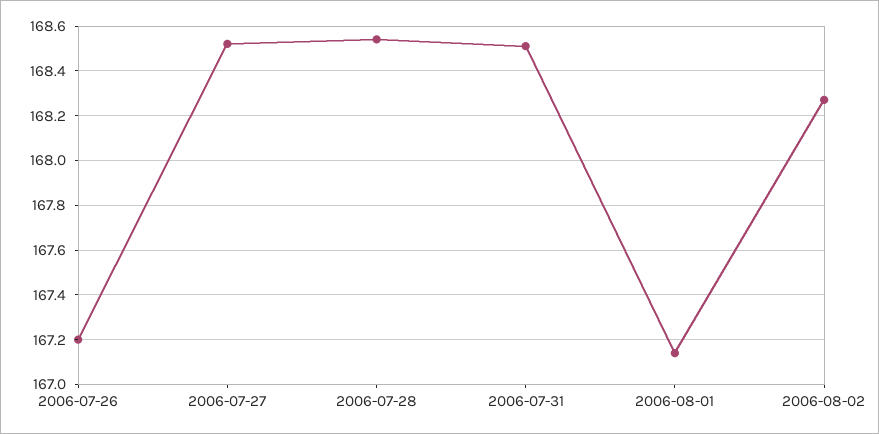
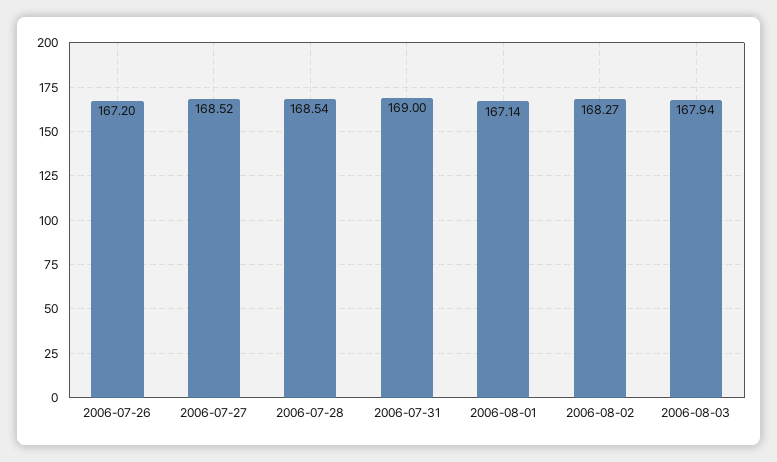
2006-07-31: 168.5 -> 169
2006-08-03: none -> 167.94

